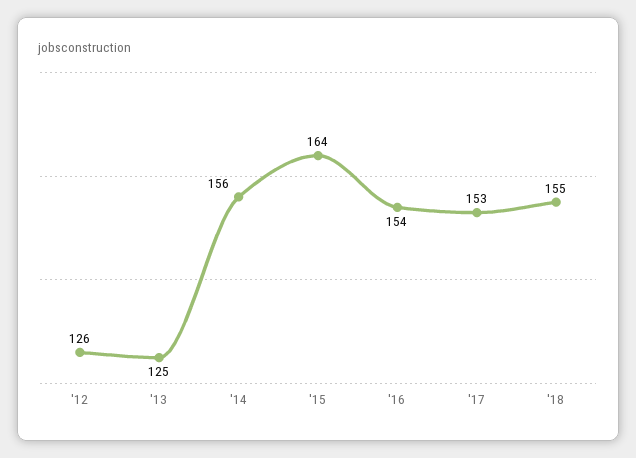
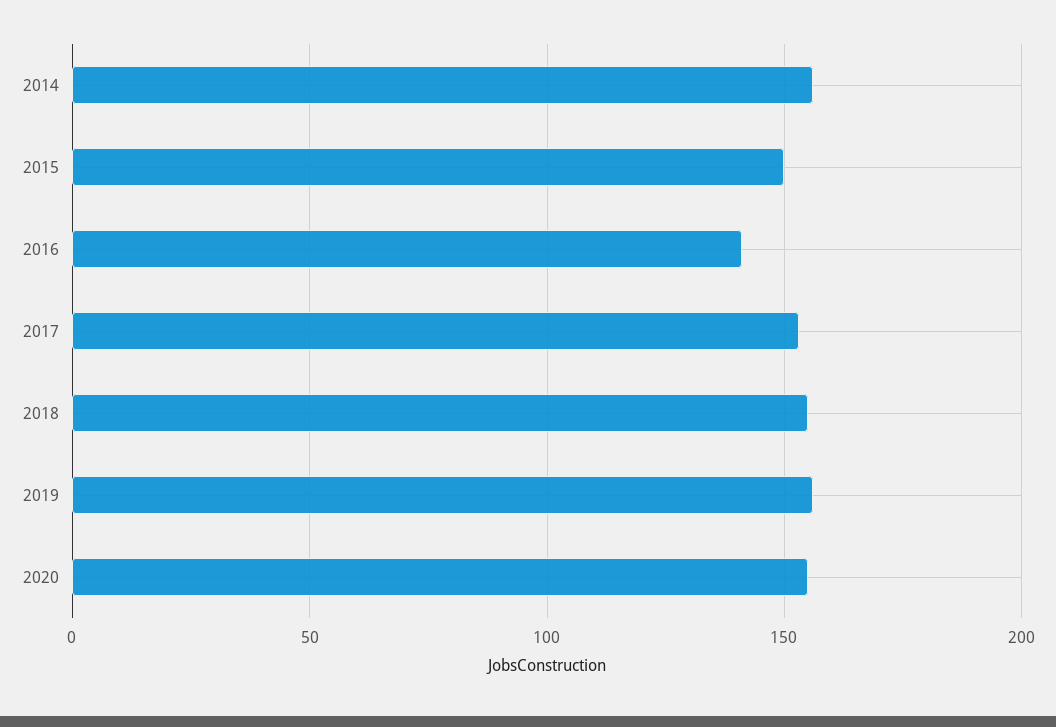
'12: 126 -> none
'13: 125 -> none
'15: 164 -> 150
'16: 154 -> 140
2019: none -> 155
2020: none -> 155

